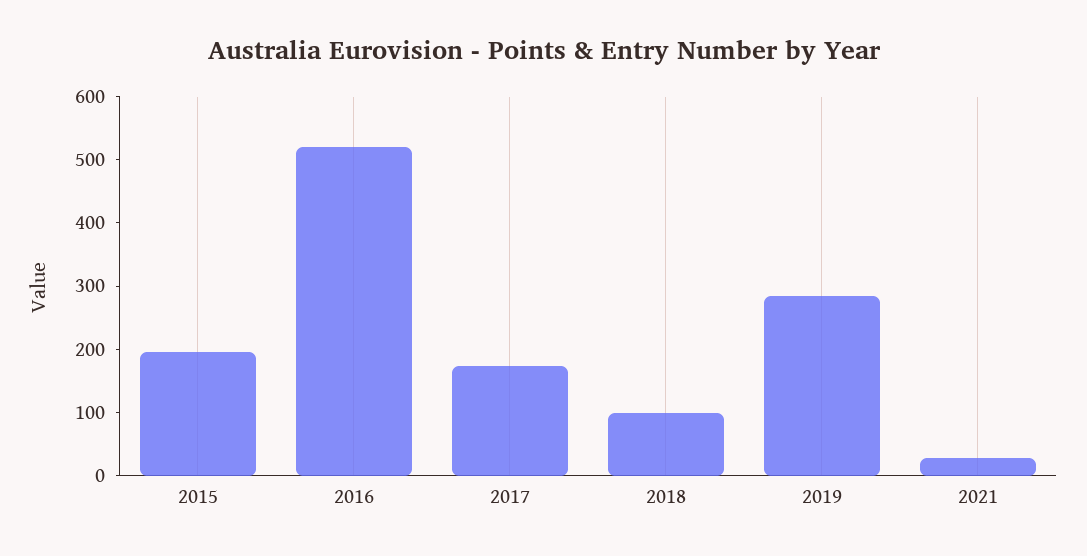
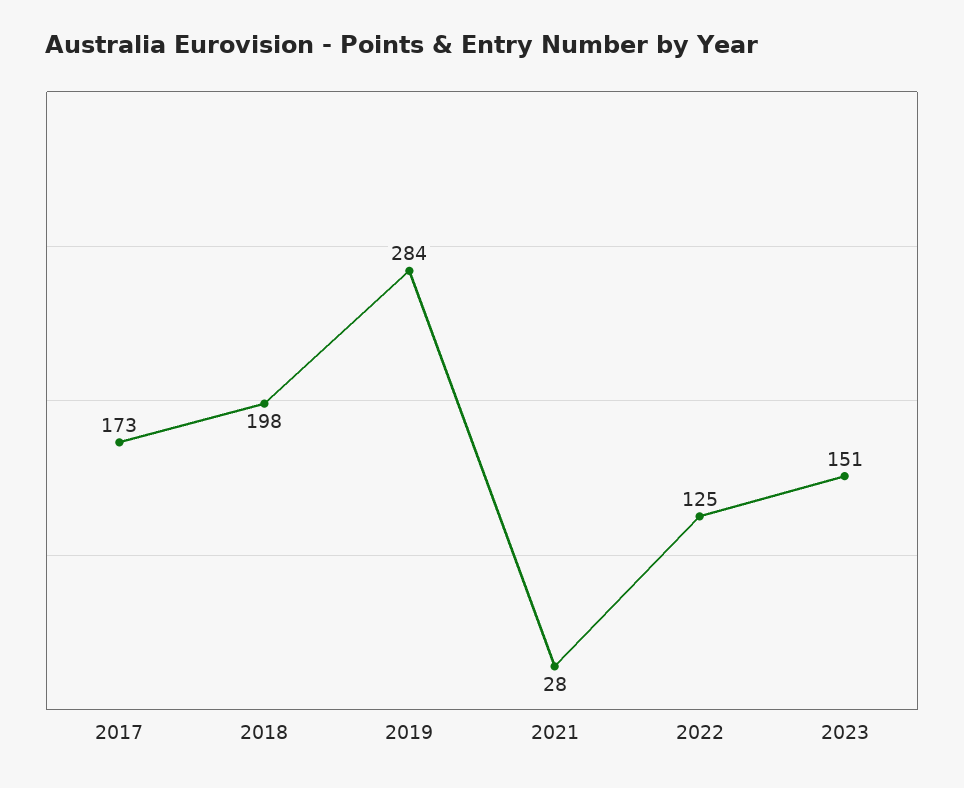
2015: 200 -> none
2016: 520 -> none
2018: 100 -> 198
2022: none -> 125
2023: none -> 151

